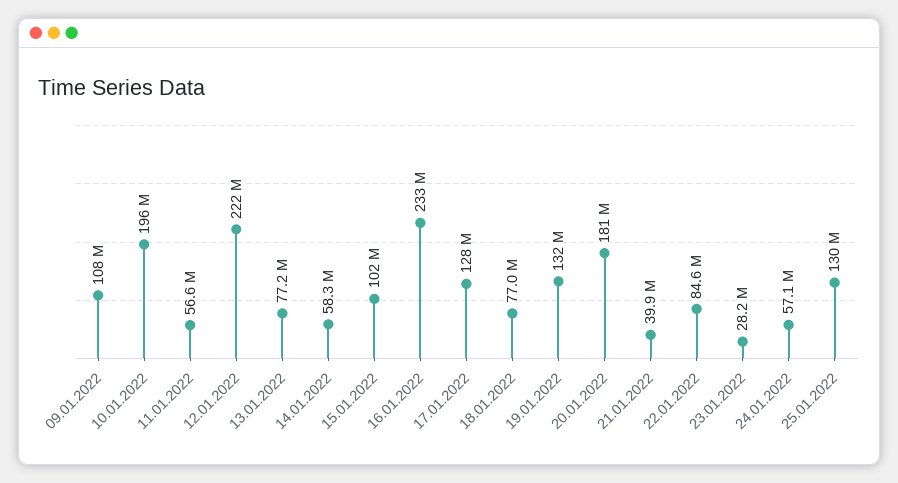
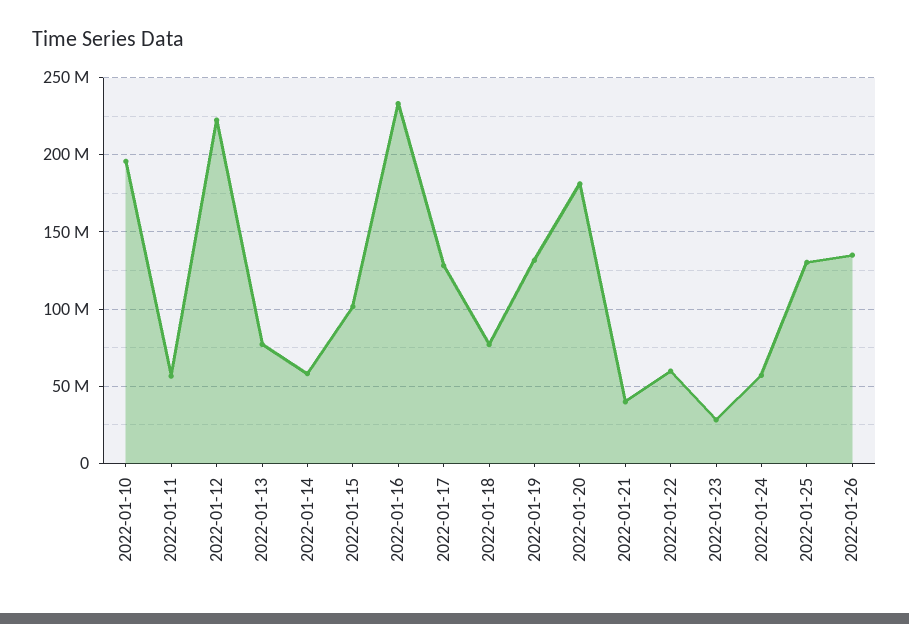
09.01.2022: 108000000 -> none
22.01.2022: 84600000 -> 60000000
2022-01-26: none -> 135000000

